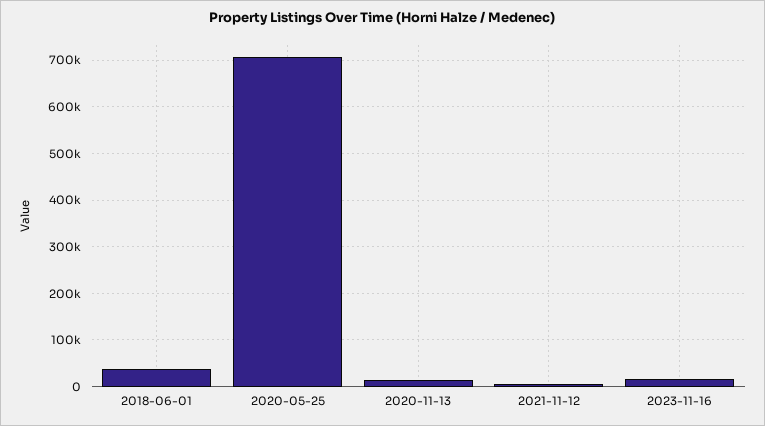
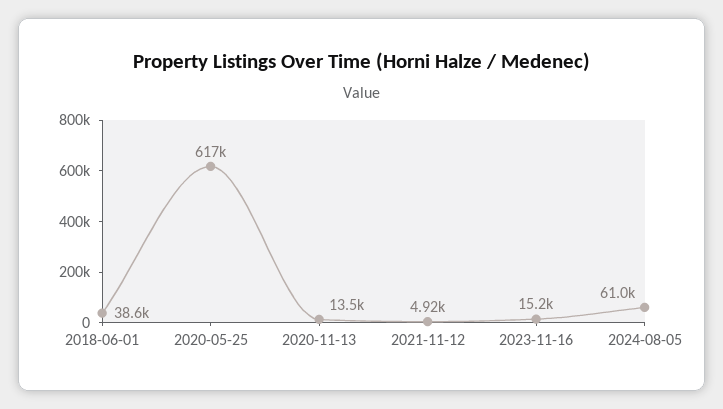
2020-05-25: 700000 -> 617000
2024-08-05: none -> 61000

